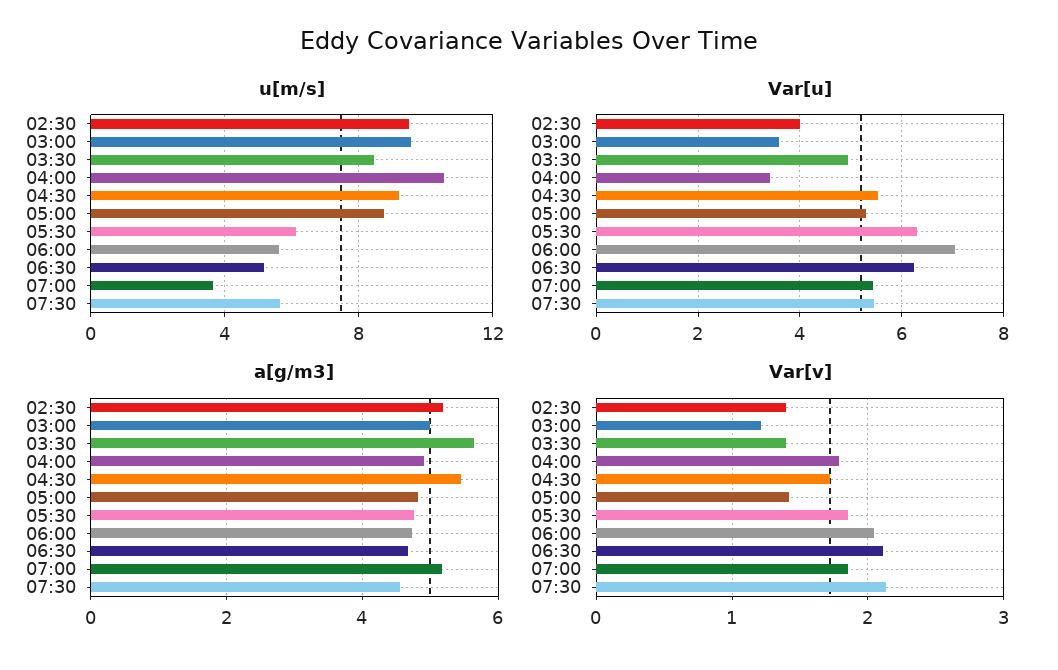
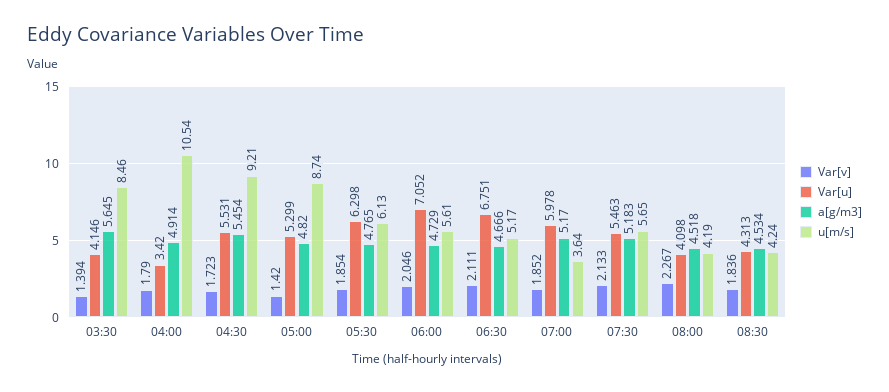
u[m/s], 02:30: 9.5 -> none
u[m/s], 03:00: 9.5 -> none
Var[u], 02:30: 4 -> none
Var[u], 03:00: 3.6 -> none
Var[u], 03:30: 5 -> 4.146
Var[u], 06:30: 6.2 -> 6.751
Var[u], 07:00: 5.4 -> 5.978
a[g/m3], 02:30: 5.2 -> none
a[g/m3], 03:00: 5 -> none
a[g/m3], 07:30: 4.6 -> 5.183
Var[v], 02:30: 1.4 -> none
Var[v], 03:00: 1.2 -> none
Var[v], 08:00: none -> 2.267
Var[u], 08:00: none -> 4.098
a[g/m3], 08:00: none -> 4.518
u[m/s], 08:00: none -> 4.19
Var[v], 08:30: none -> 1.836
Var[u], 08:30: none -> 4.313
a[g/m3], 08:30: none -> 4.534
u[m/s], 08:30: none -> 4.24

